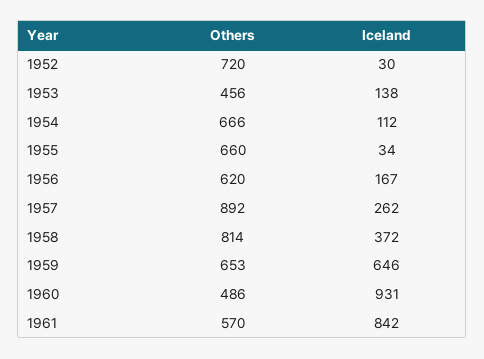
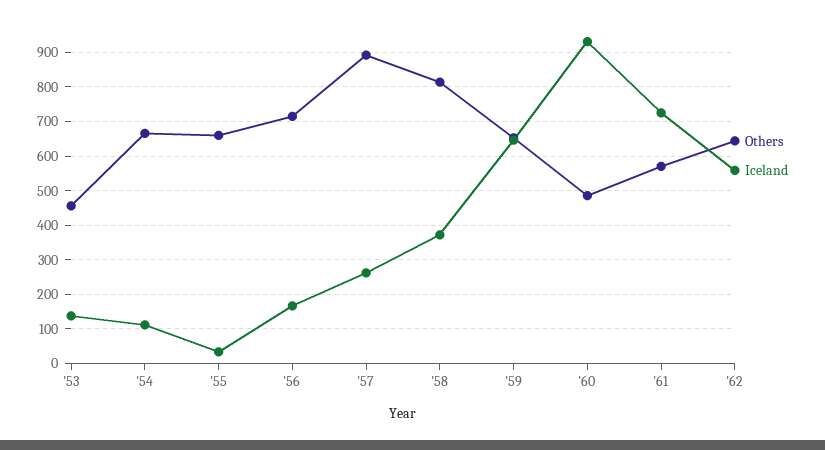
Others, 1952: 720 -> none
Iceland, 1952: 30 -> none
Others, 1956: 620 -> 720
Iceland, 1961: 842 -> 720
Others, '62: none -> 640
Iceland, '62: none -> 560

